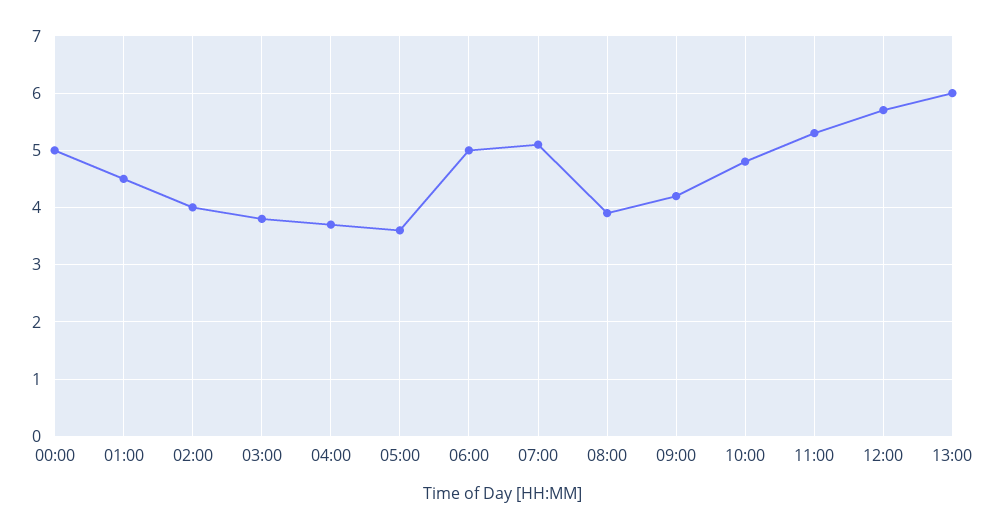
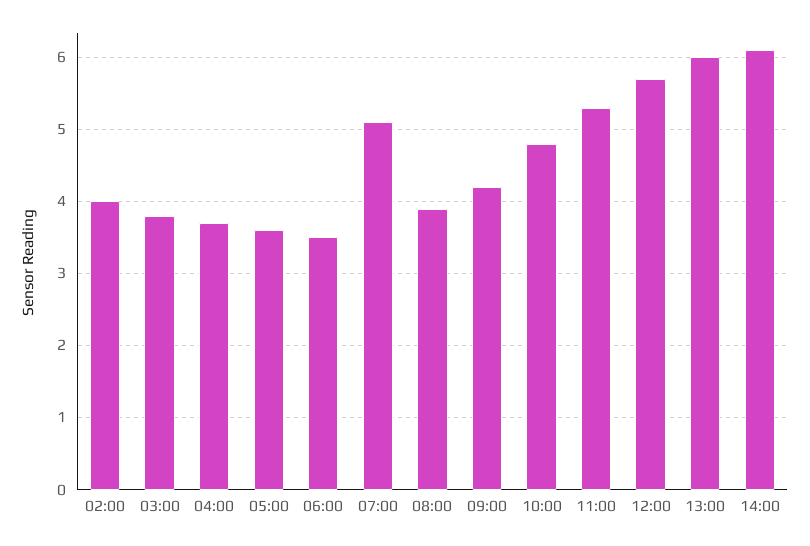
00:00: 5 -> none
01:00: 4.5 -> none
06:00: 5 -> 3.5
14:00: none -> 6.1

